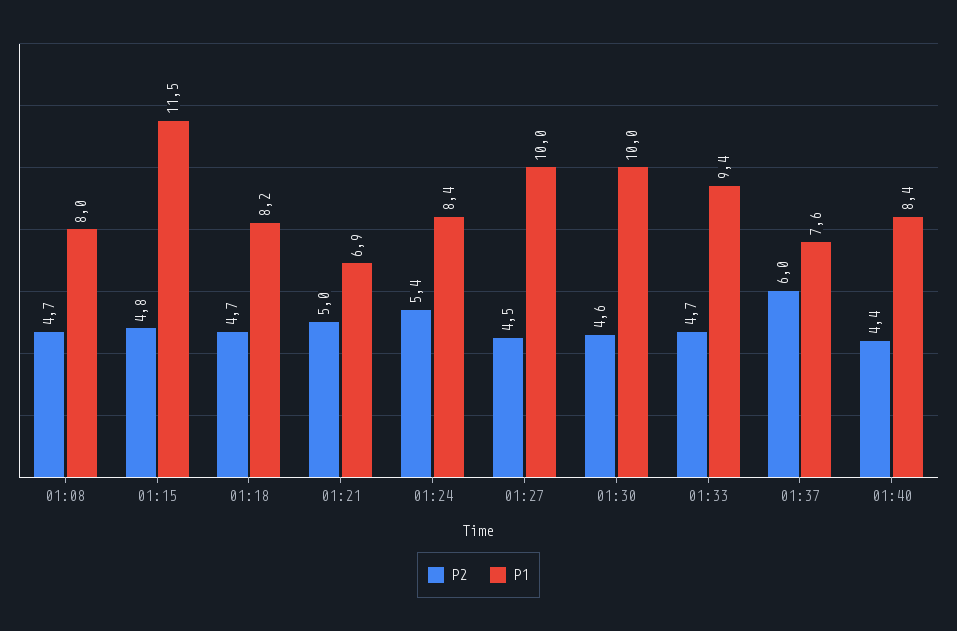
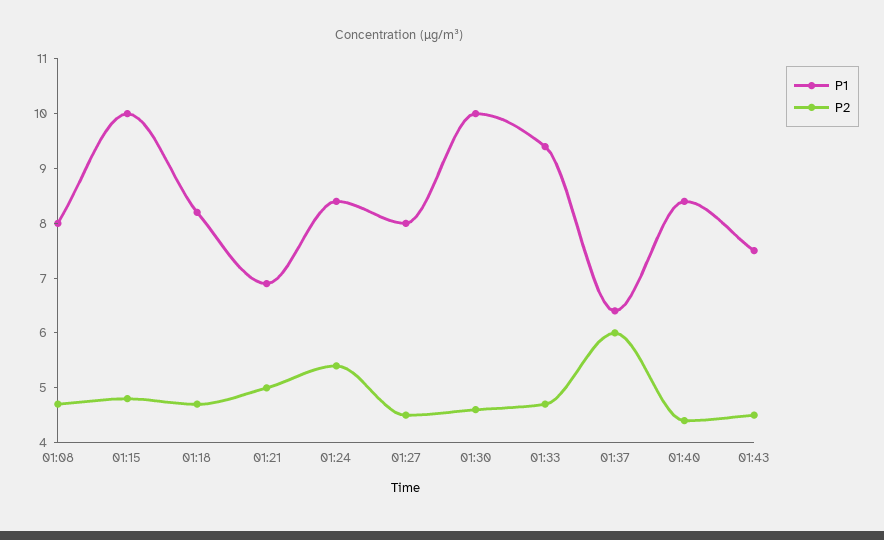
P1, 01:15: 11.5 -> 10
P1, 01:27: 10 -> 8
P1, 01:37: 7.6 -> 6.5
P1, 01:43: none -> 7.5
P2, 01:43: none -> 4.5

